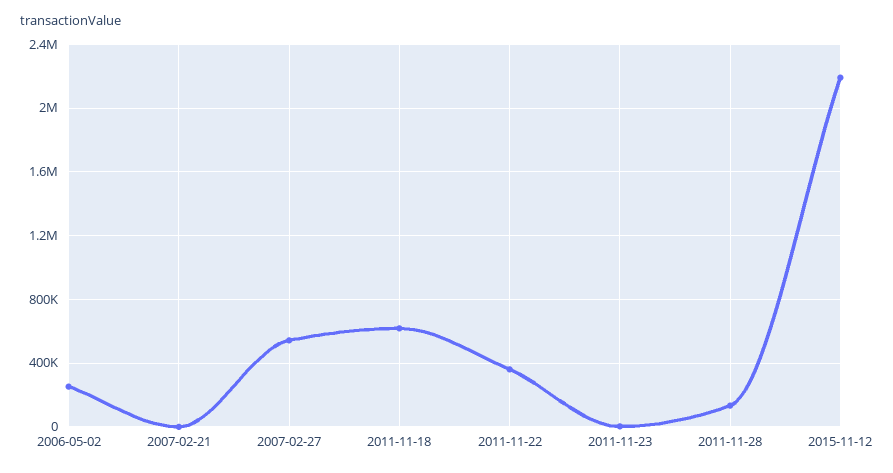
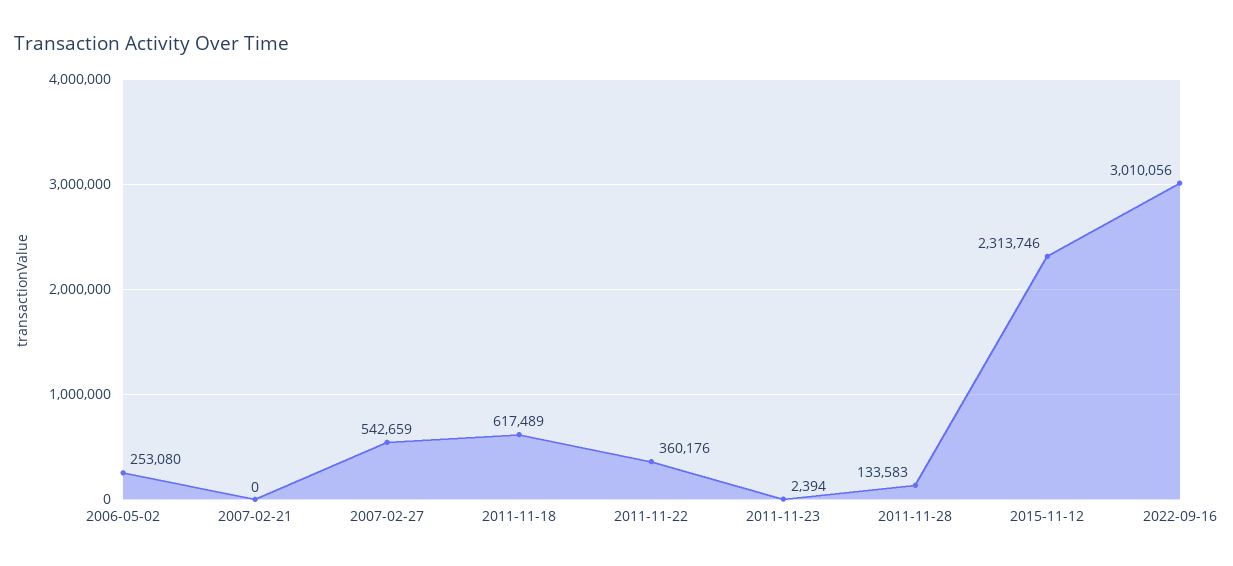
2015-11-12: 2200000 -> 2313746
2022-09-16: none -> 3010056

